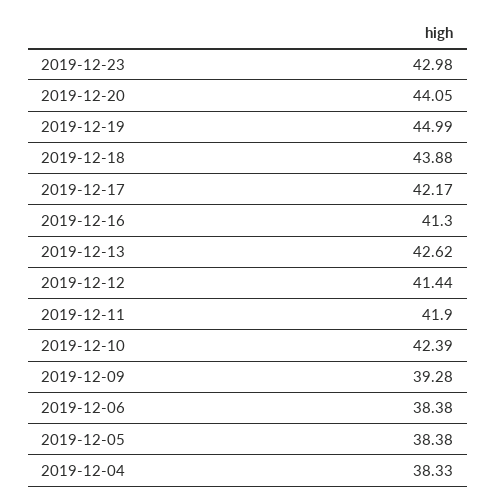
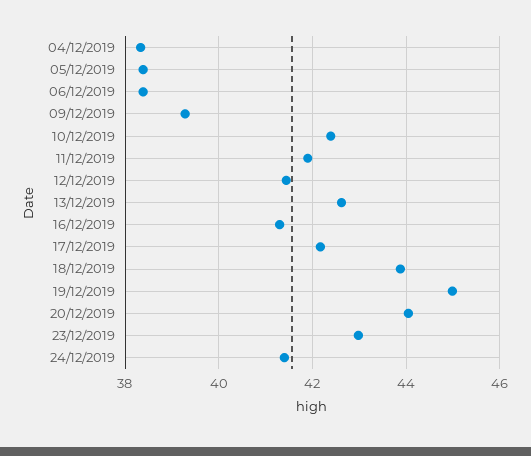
24/12/2019: none -> 41.4

